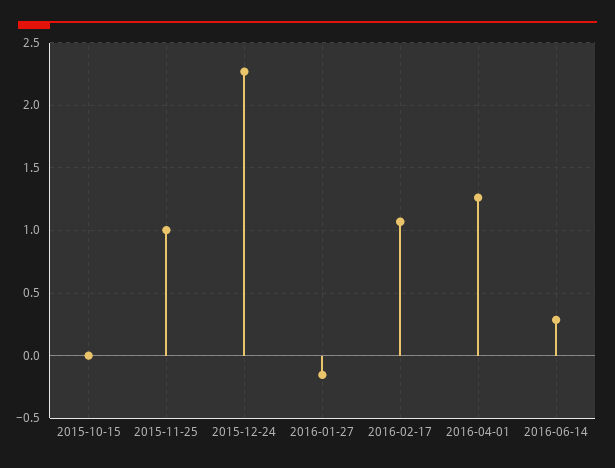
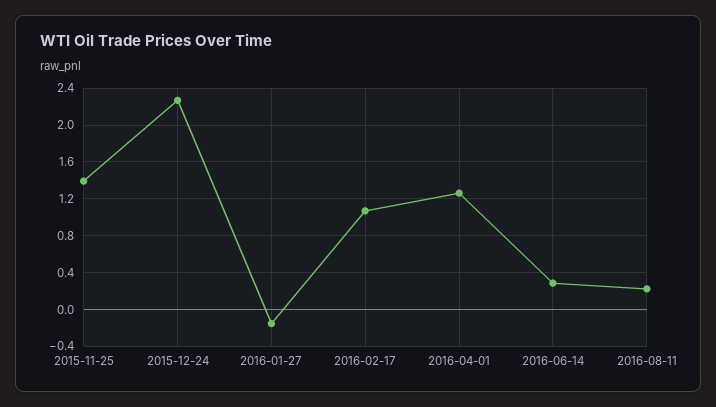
2015-10-15: 0 -> none
2015-11-25: 1 -> 1.4
2016-08-11: none -> 0.2

